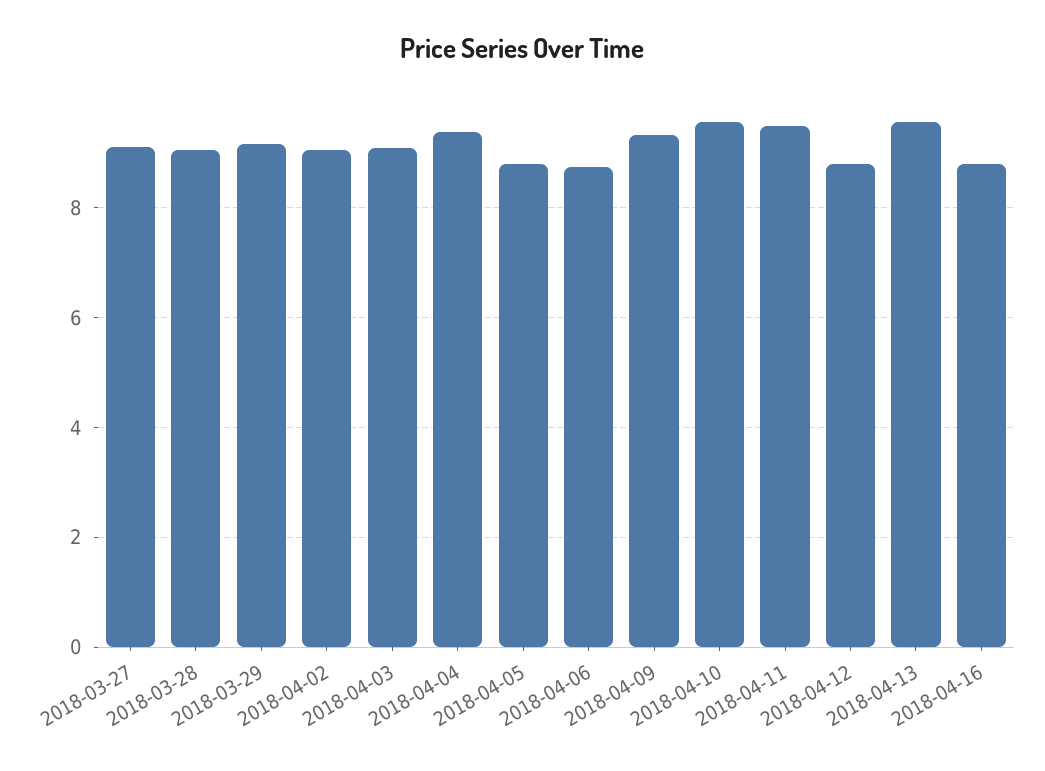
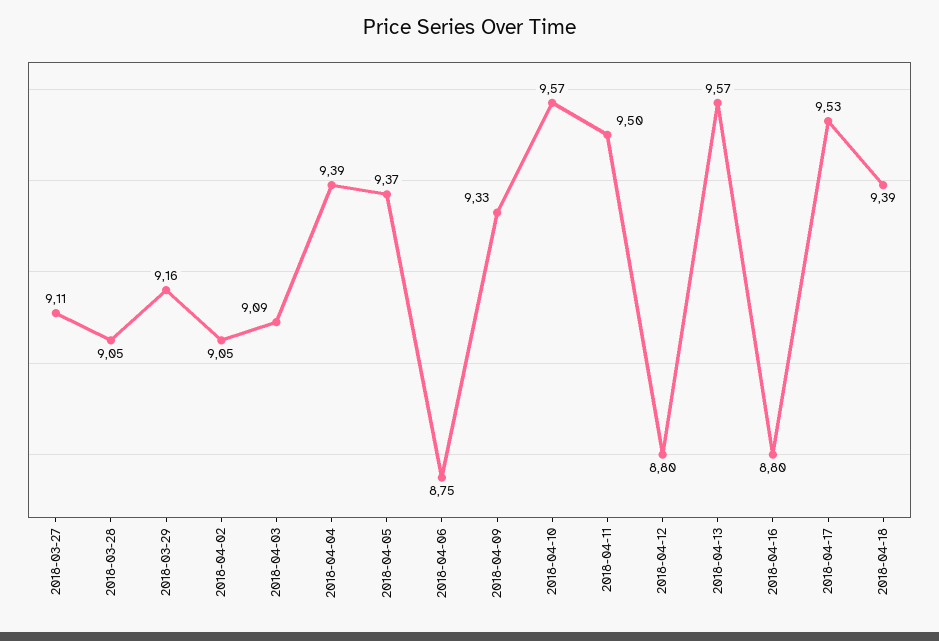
2018-04-05: 8.8 -> 9.37
2018-04-17: none -> 9.53
2018-04-18: none -> 9.39

